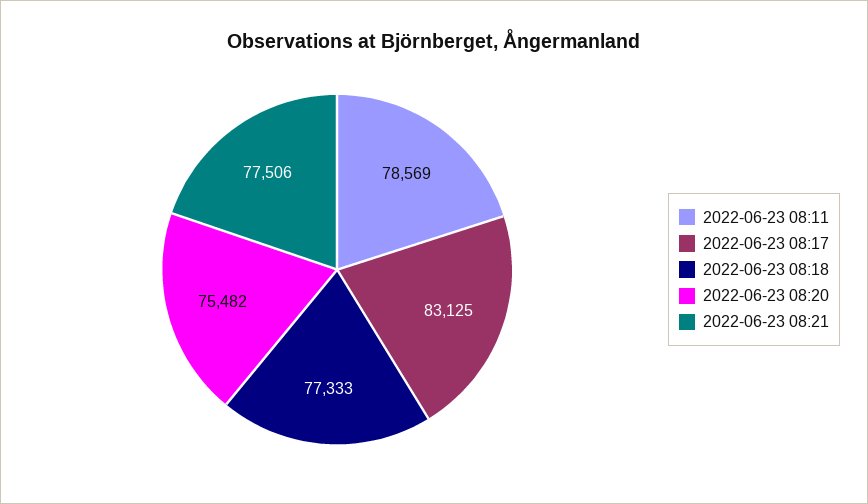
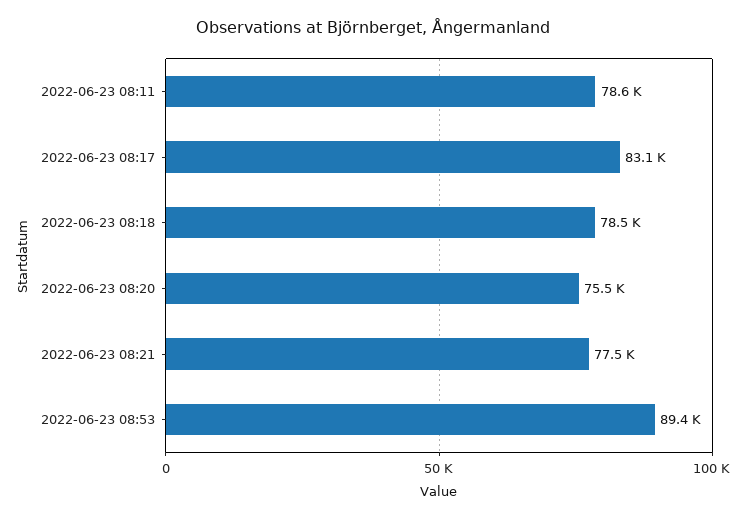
2022-06-23 08:18: 77333 -> 78500
2022-06-23 08:53: none -> 89400

